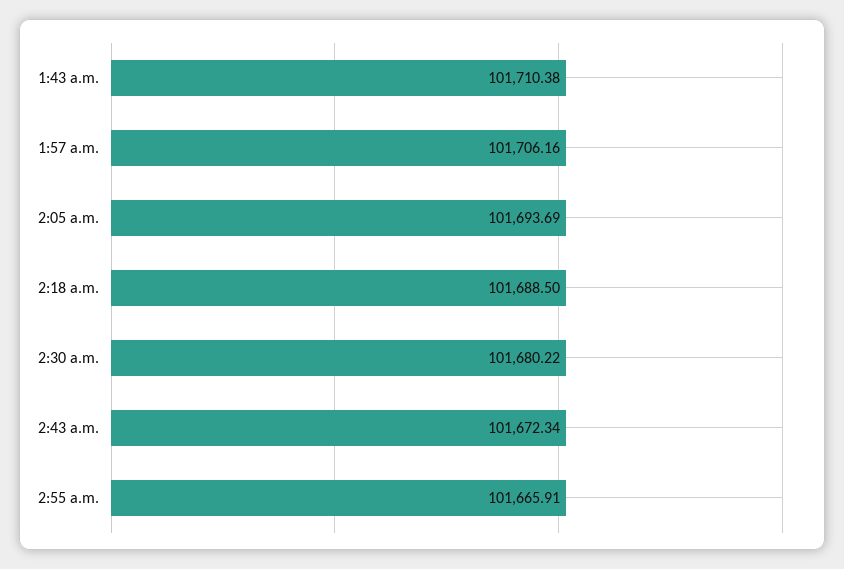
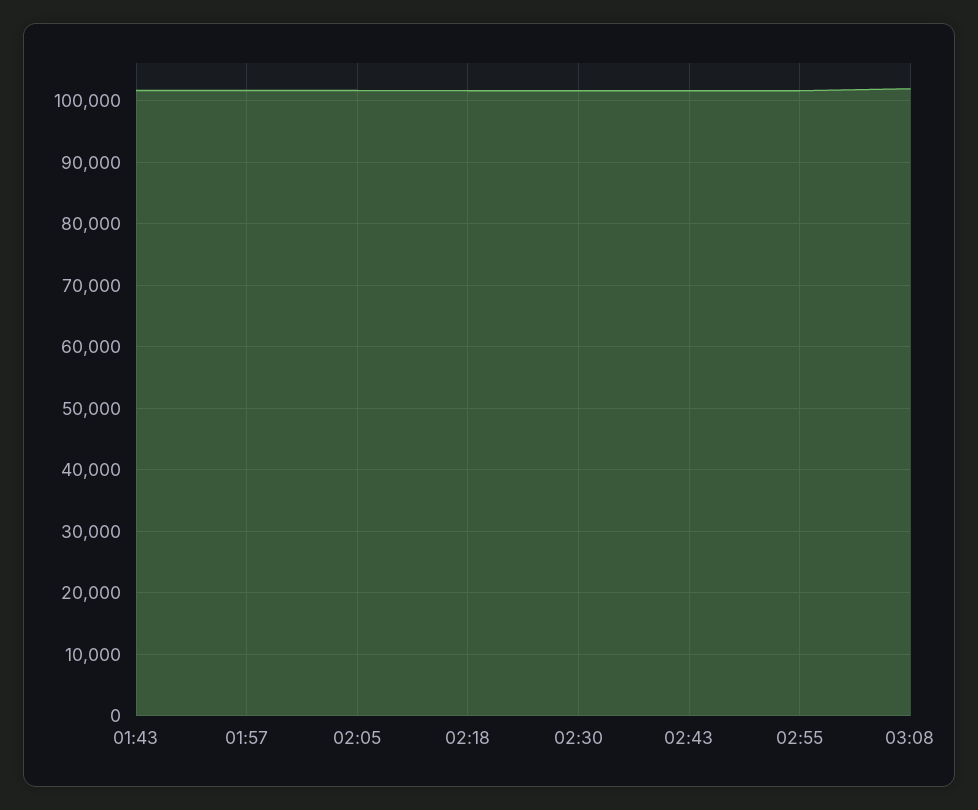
03:08: none -> 102000

